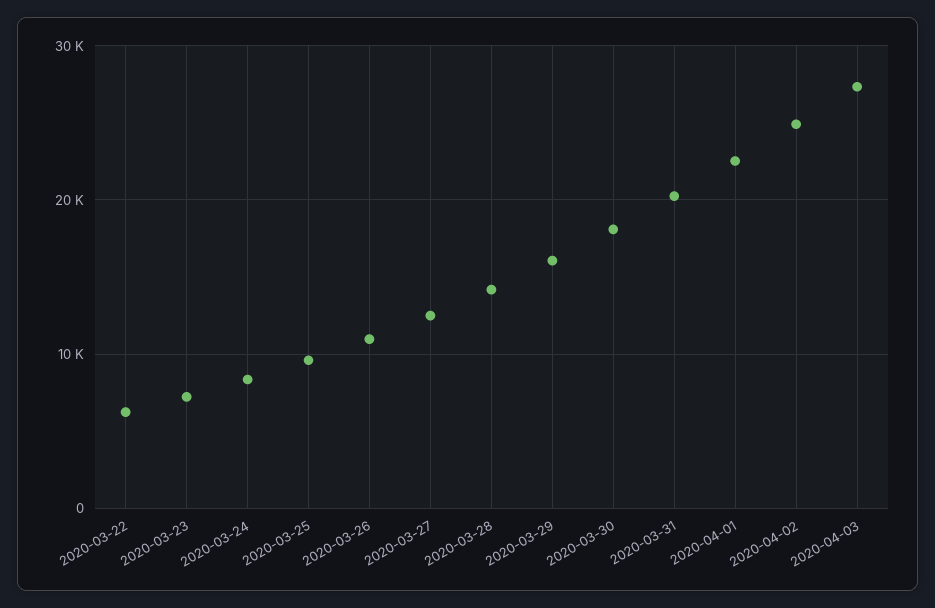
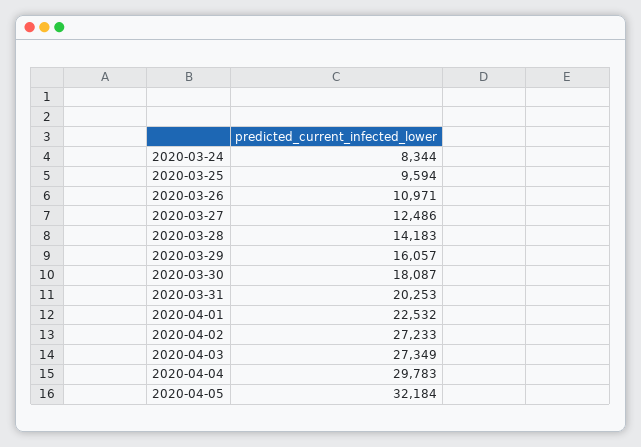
2020-03-22: 6000 -> none
2020-03-23: 7000 -> none
2020-04-02: 25000 -> 27233
2020-04-04: none -> 29783
2020-04-05: none -> 32184

